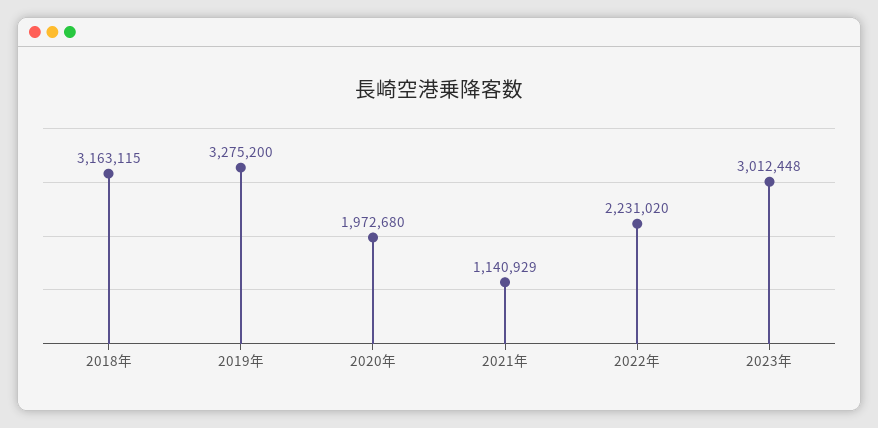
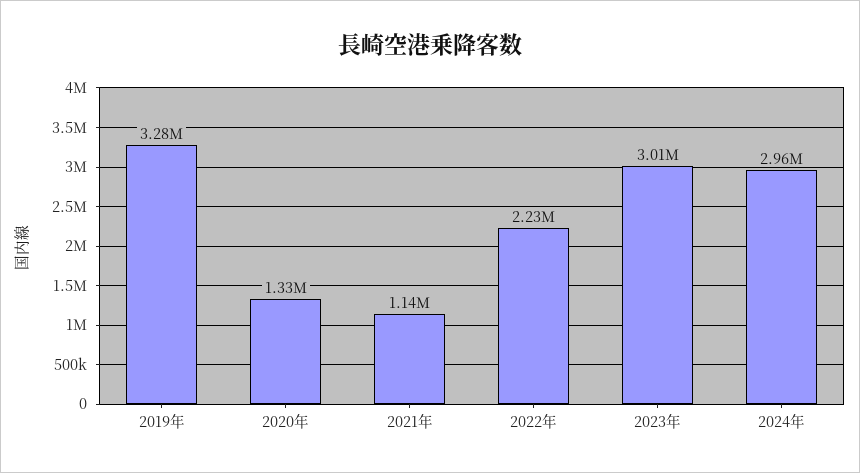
2018年: 3163115 -> none
2020年: 1972680 -> 1330000
2024年: none -> 2960000

